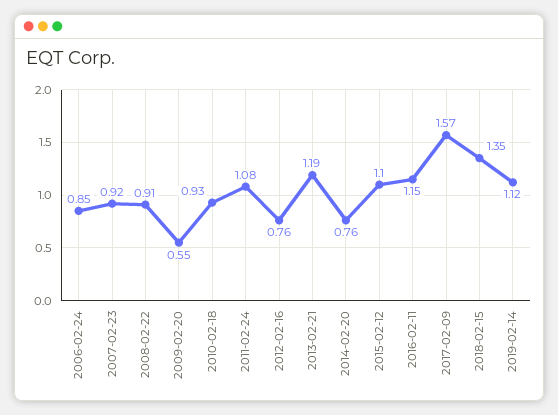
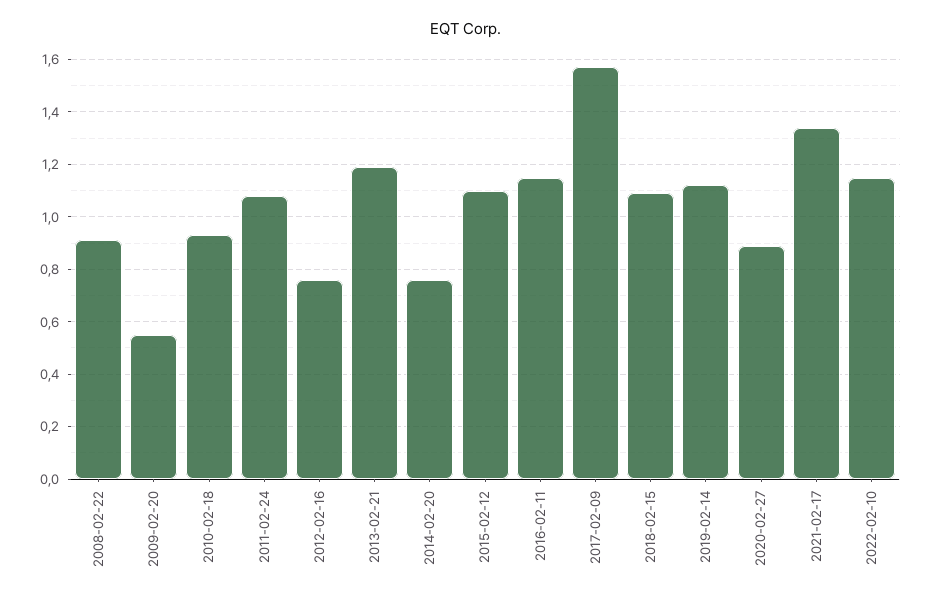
2006-02-24: 0.85 -> none
2007-02-23: 0.92 -> none
2018-02-15: 1.35 -> 1.1
2020-02-27: none -> 0.9
2021-02-17: none -> 1.35
2022-02-10: none -> 1.15

